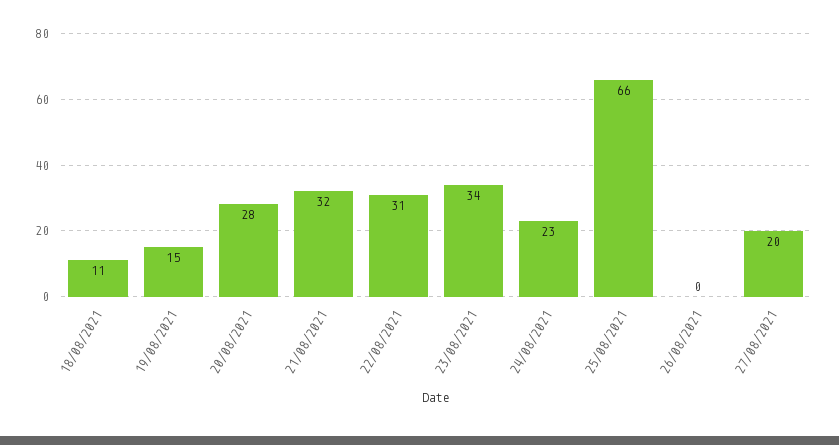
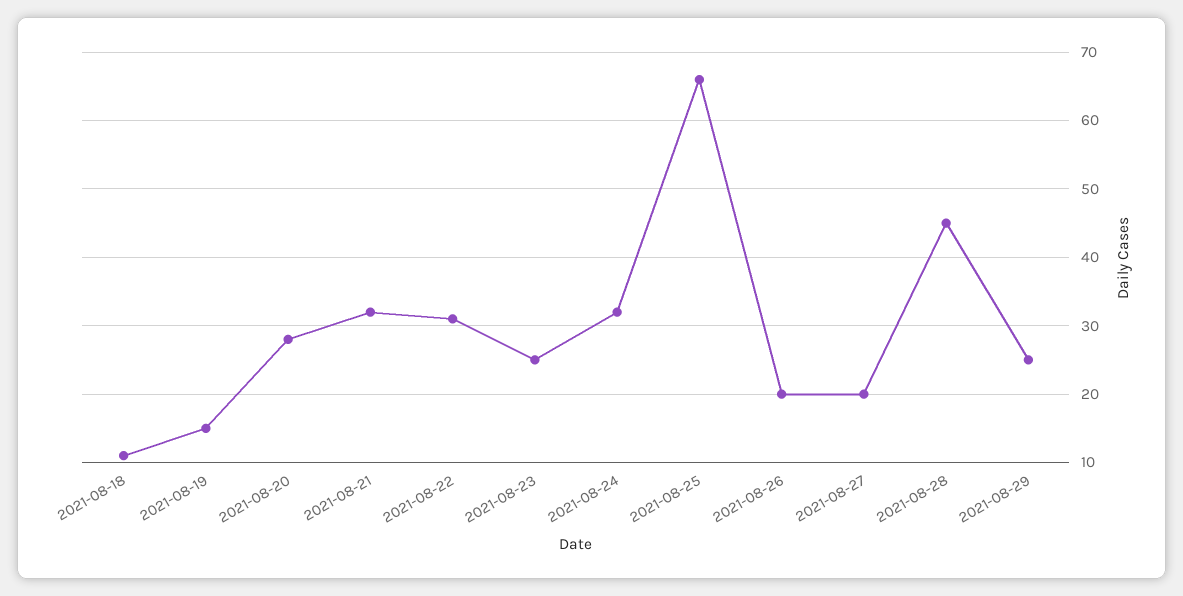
23/08/2021: 34 -> 25
24/08/2021: 23 -> 32
26/08/2021: 0 -> 20
2021-08-28: none -> 45
2021-08-29: none -> 25

